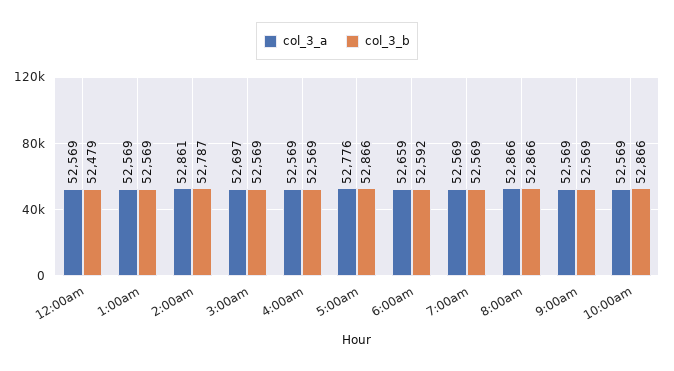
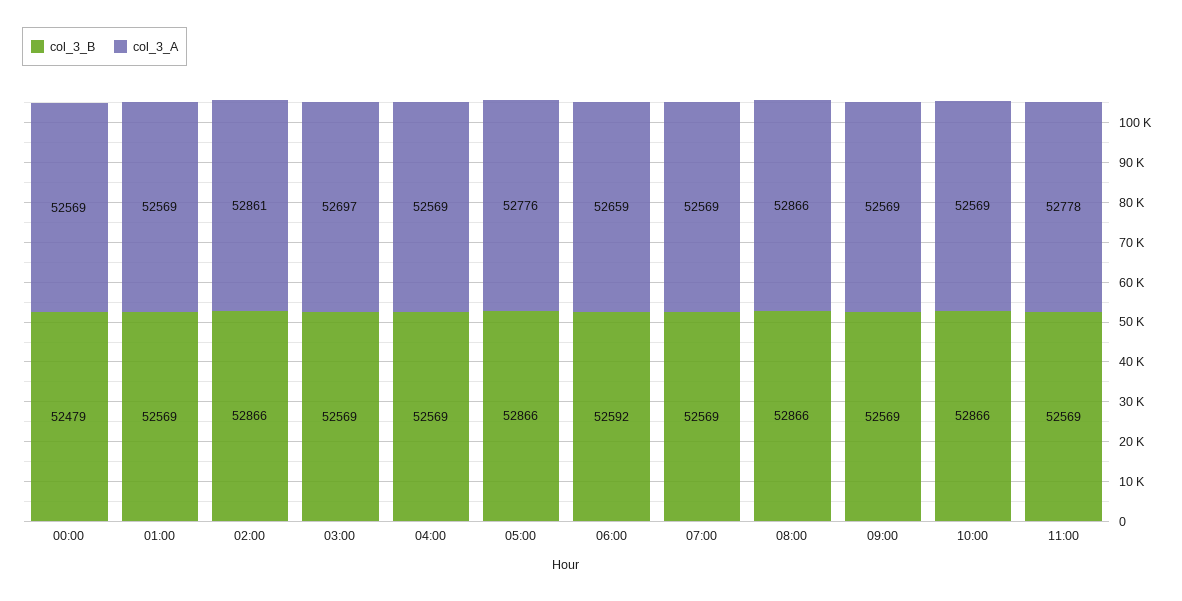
col_3_b, 2:00am: 52787 -> 52866
col_3_b, 11:00: none -> 52569
col_3_a, 11:00: none -> 52778

